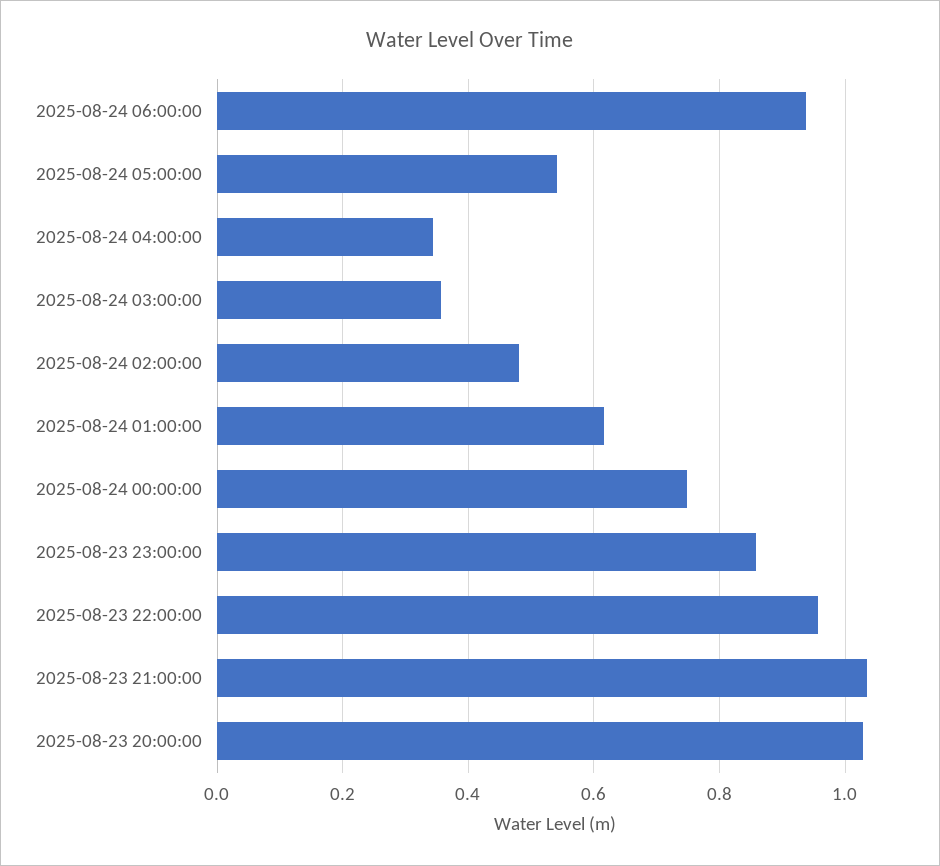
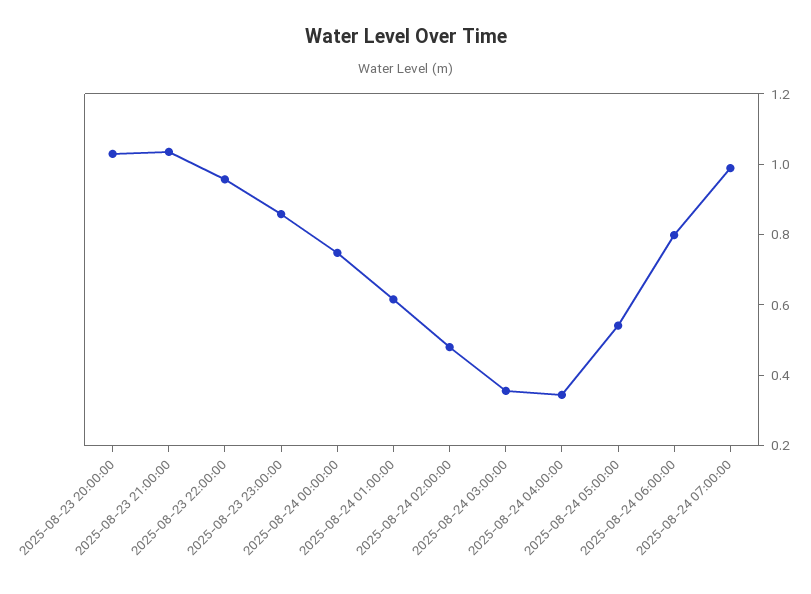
2025-08-24 06:00:00: 0.94 -> 0.8
2025-08-24 07:00:00: none -> 1

